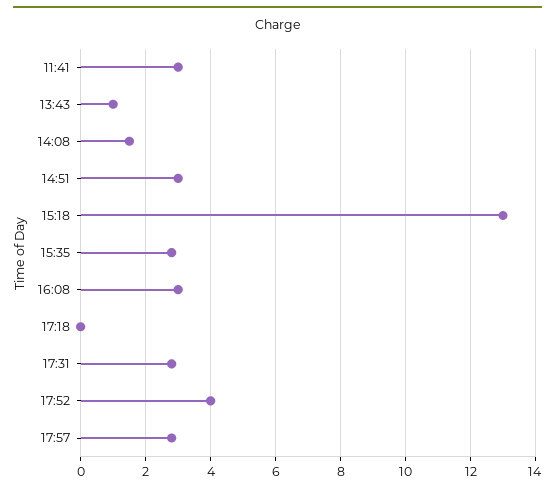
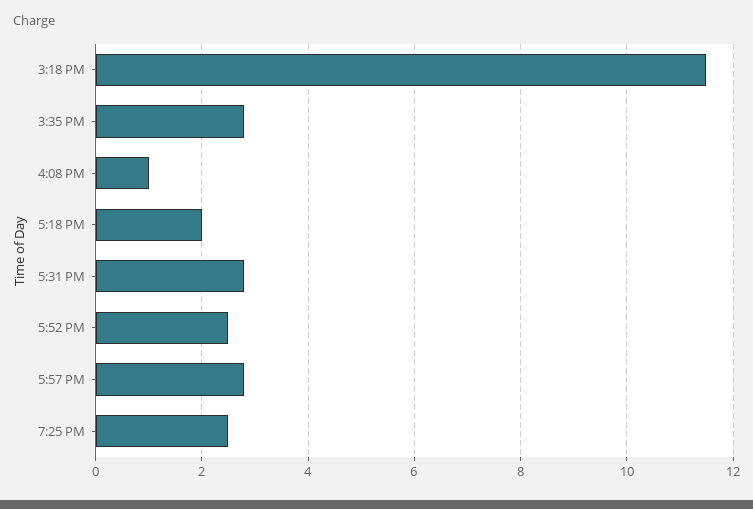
11:41: 3 -> none
13:43: 1 -> none
14:08: 1.5 -> none
14:51: 3 -> none
15:18: 13 -> 11.5
16:08: 3 -> 1
17:18: 0 -> 2
17:52: 4 -> 2.5
7:25 PM: none -> 2.5

